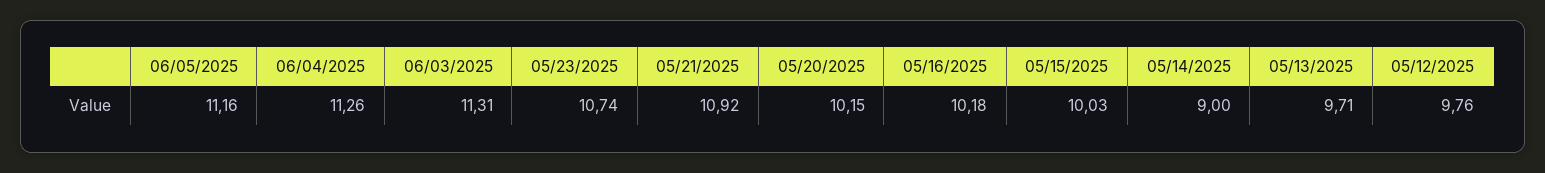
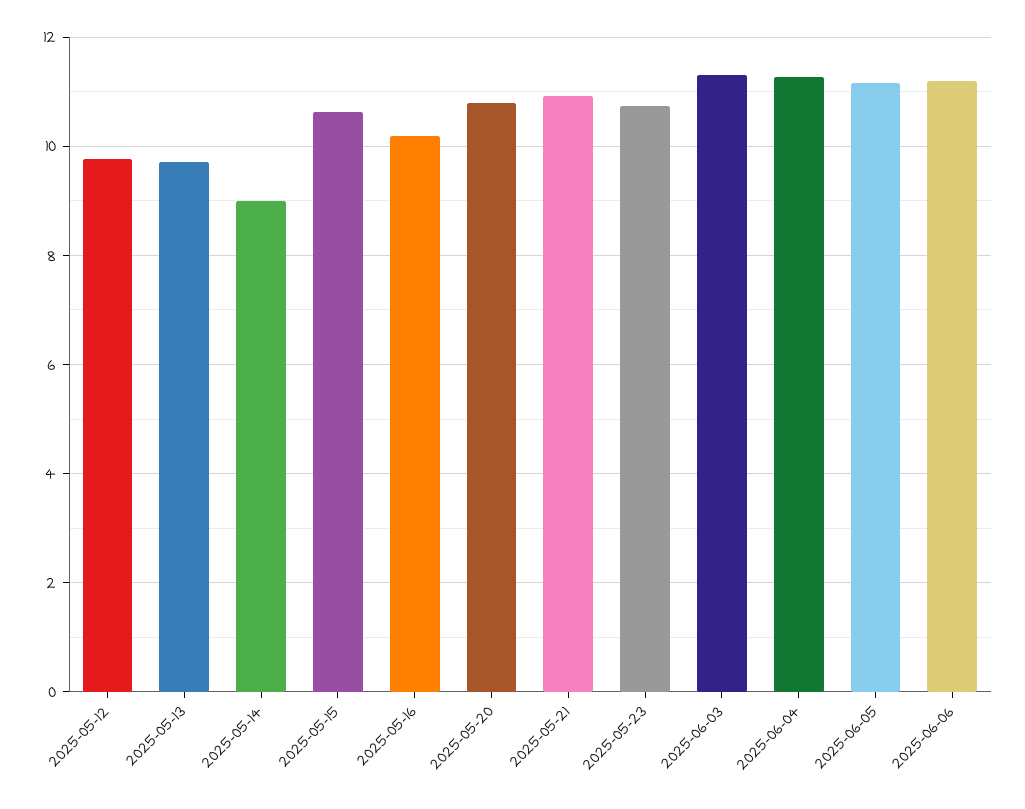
05/20/2025: 10.15 -> 10.8
05/15/2025: 10.03 -> 10.6
2025-06-06: none -> 11.2

